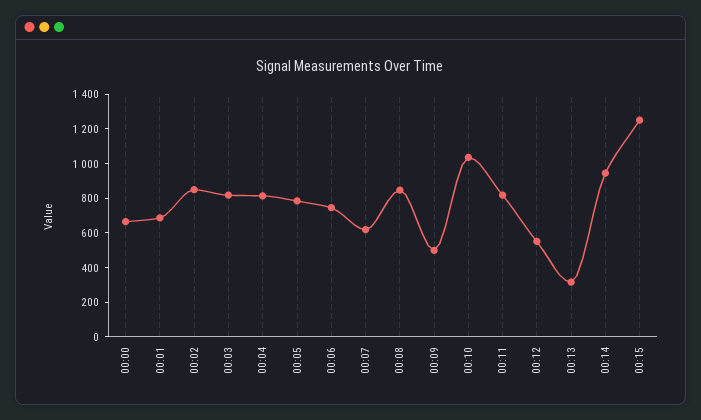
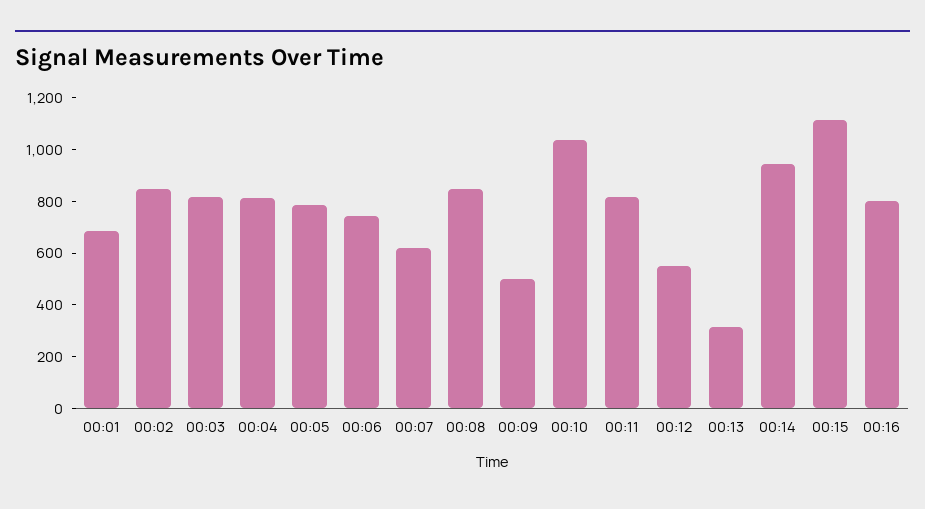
00:00: 650 -> none
00:15: 1250 -> 1100
00:16: none -> 800

